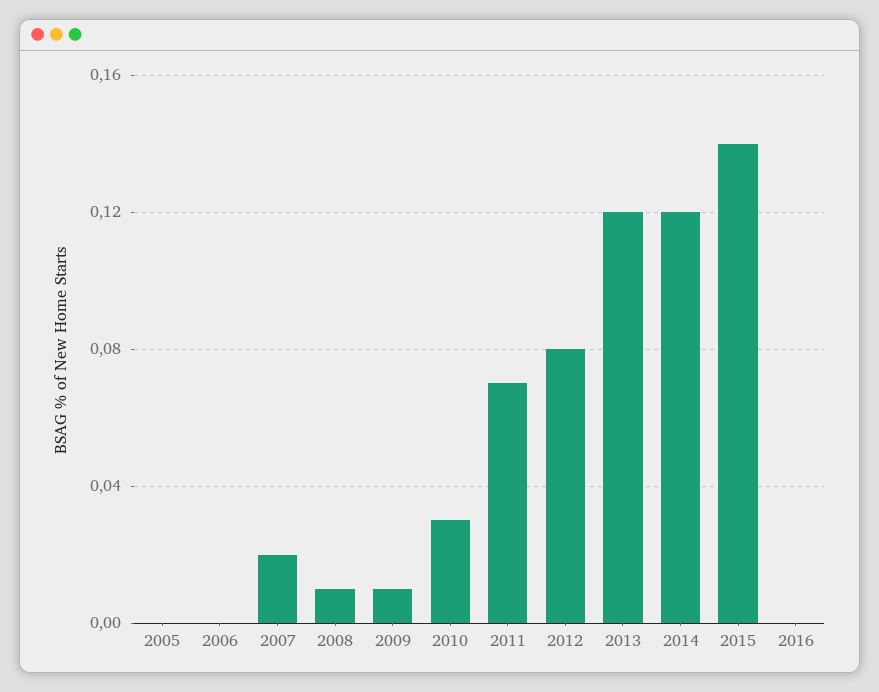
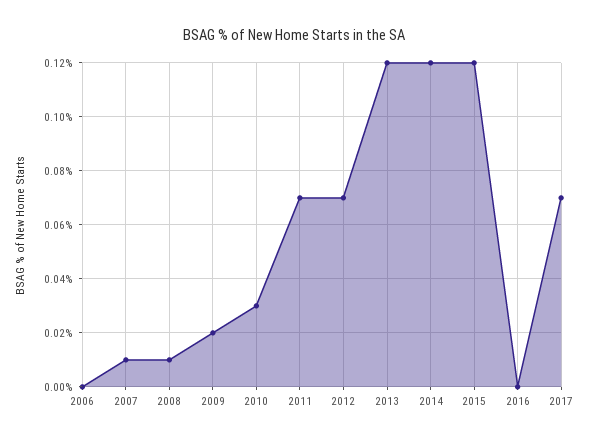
2005: 0 -> none
2007: 0.02 -> 0.01
2009: 0.01 -> 0.02
2012: 0.08 -> 0.07
2015: 0.14 -> 0.12
2017: none -> 0.07

